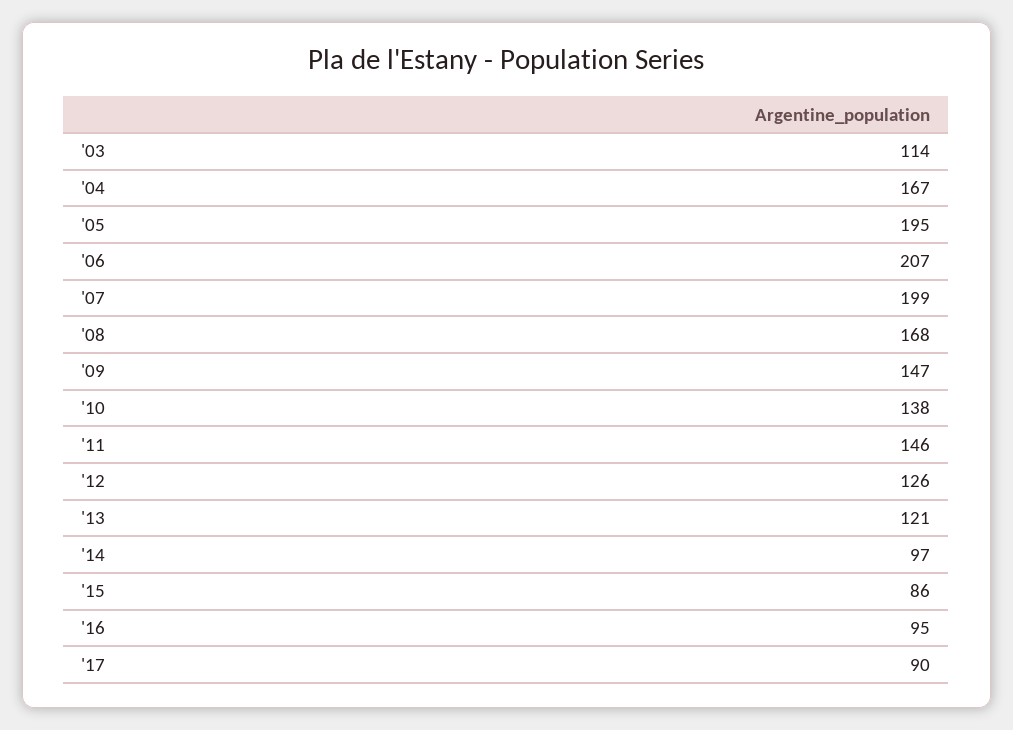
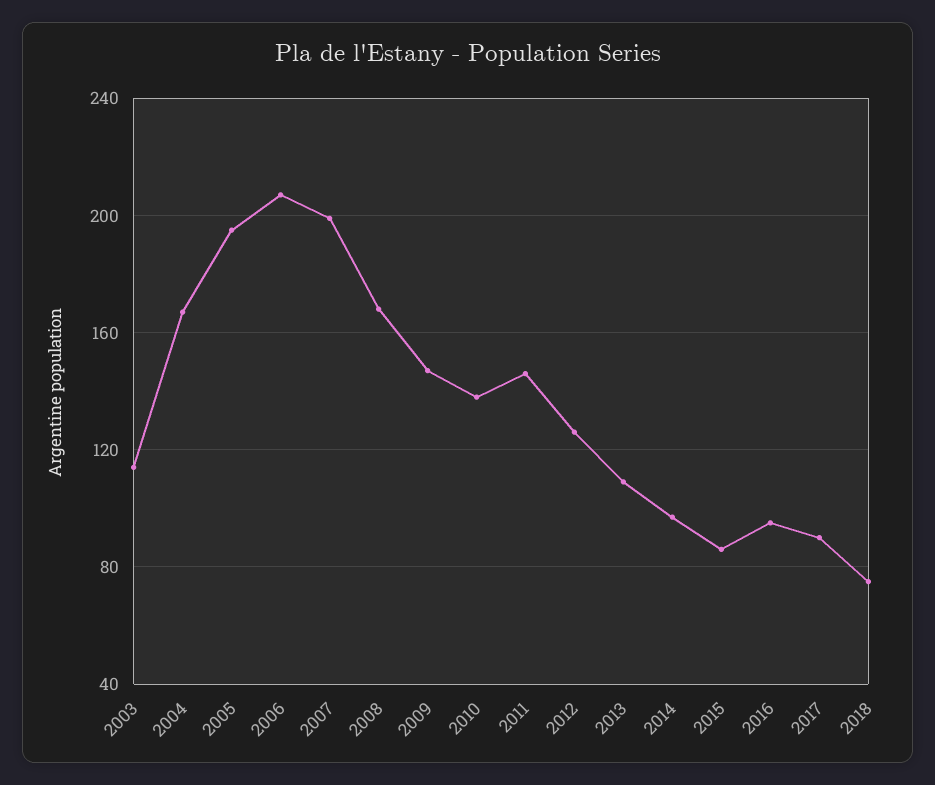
'13: 121 -> 110
2018: none -> 75

